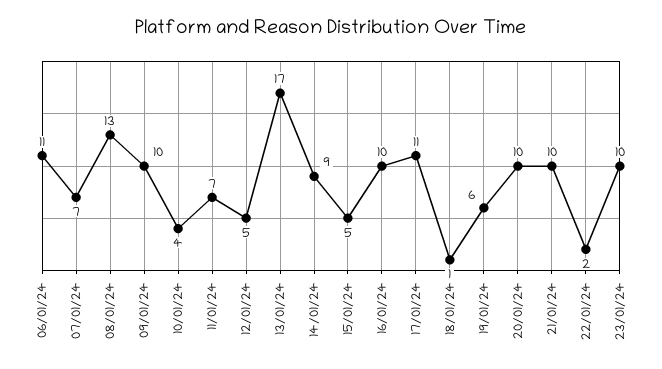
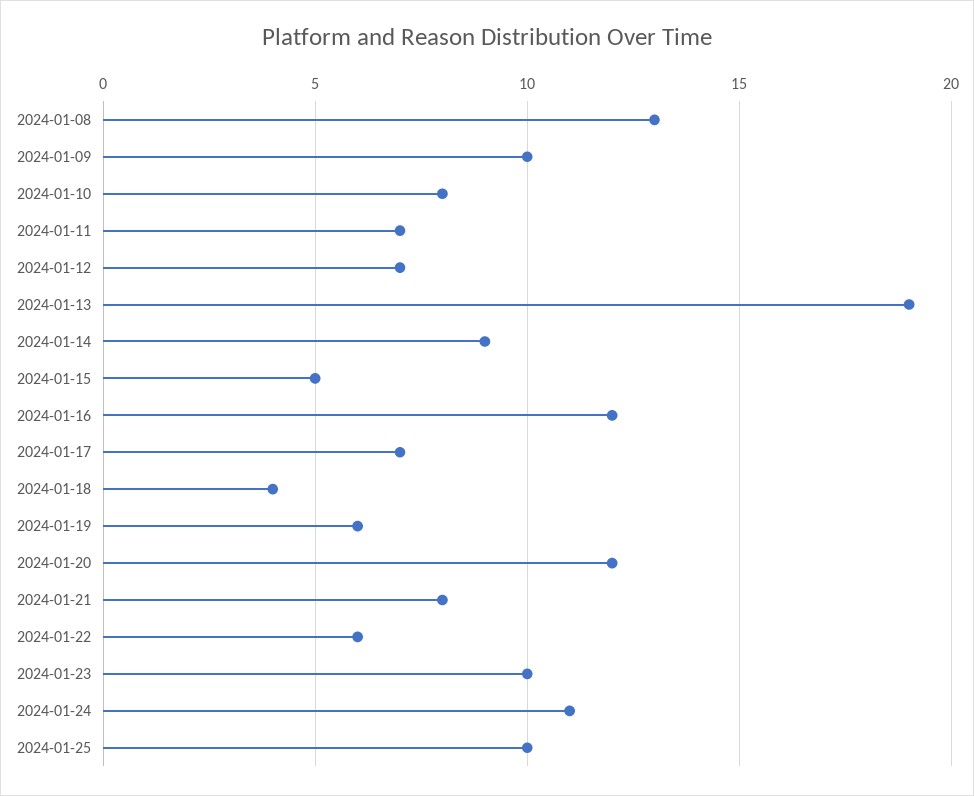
06/01/24: 11 -> none
07/01/24: 7 -> none
10/01/24: 4 -> 8
12/01/24: 5 -> 7
13/01/24: 17 -> 19
16/01/24: 10 -> 12
17/01/24: 11 -> 7
18/01/24: 1 -> 4
20/01/24: 10 -> 12
21/01/24: 10 -> 8
22/01/24: 2 -> 6
2024-01-24: none -> 11
2024-01-25: none -> 10

